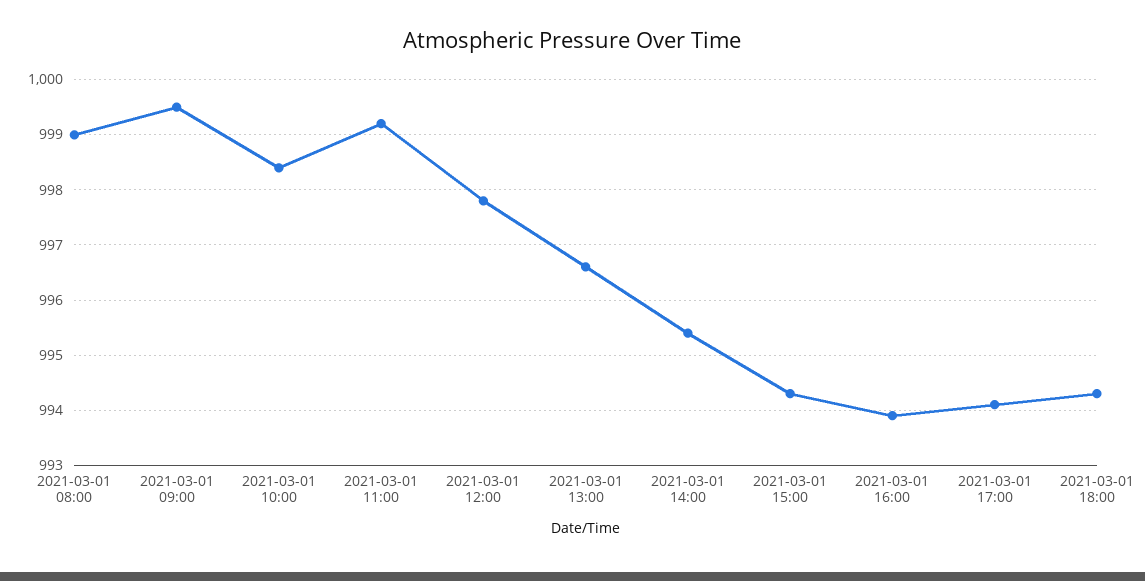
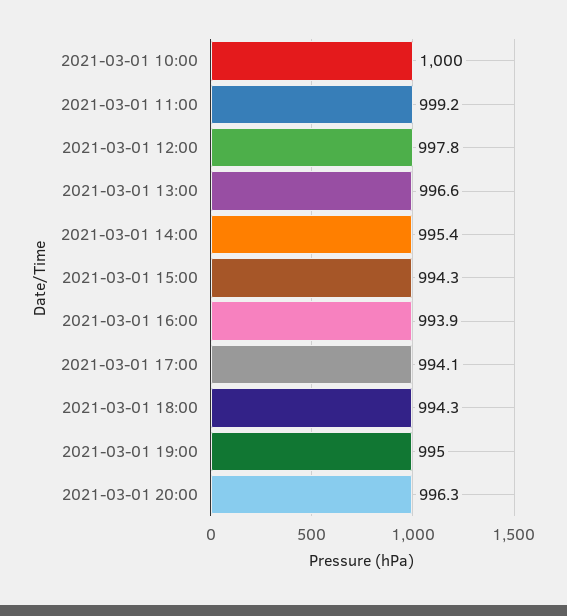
2021-03-01 08:00: 999 -> none
2021-03-01 09:00: 999.5 -> none
2021-03-01 10:00: 998.5 -> 1000
2021-03-01 19:00: none -> 995
2021-03-01 20:00: none -> 996.3

